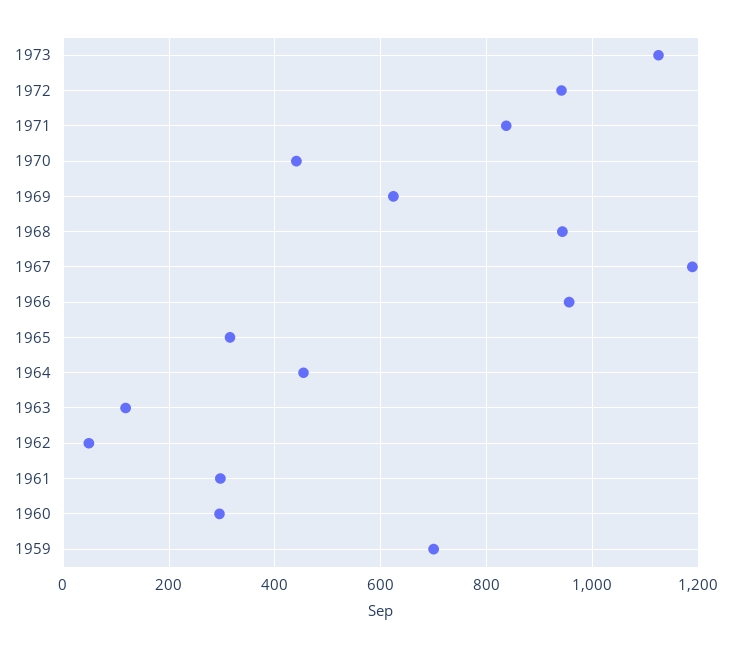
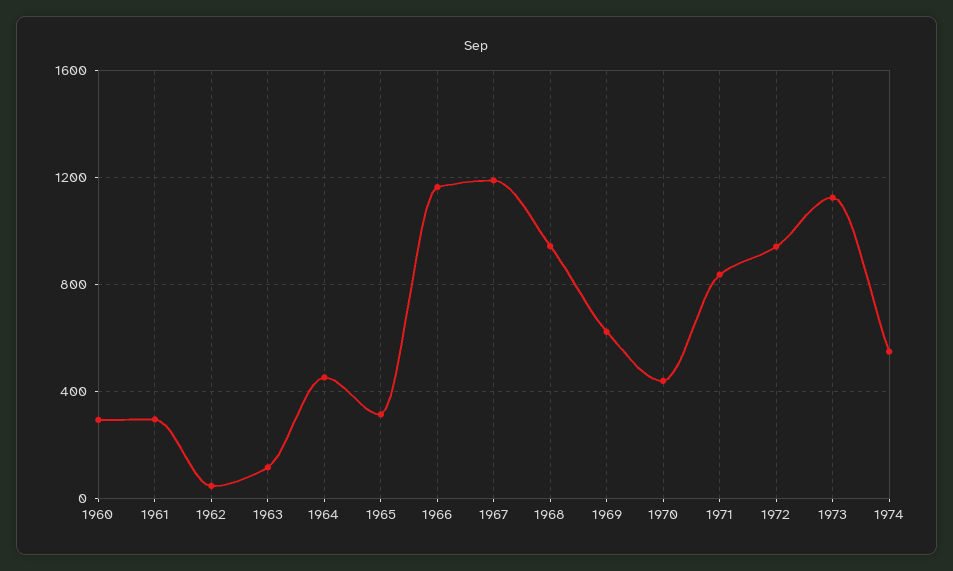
1966: 960 -> 1150
1959: 700 -> none
1974: none -> 550

